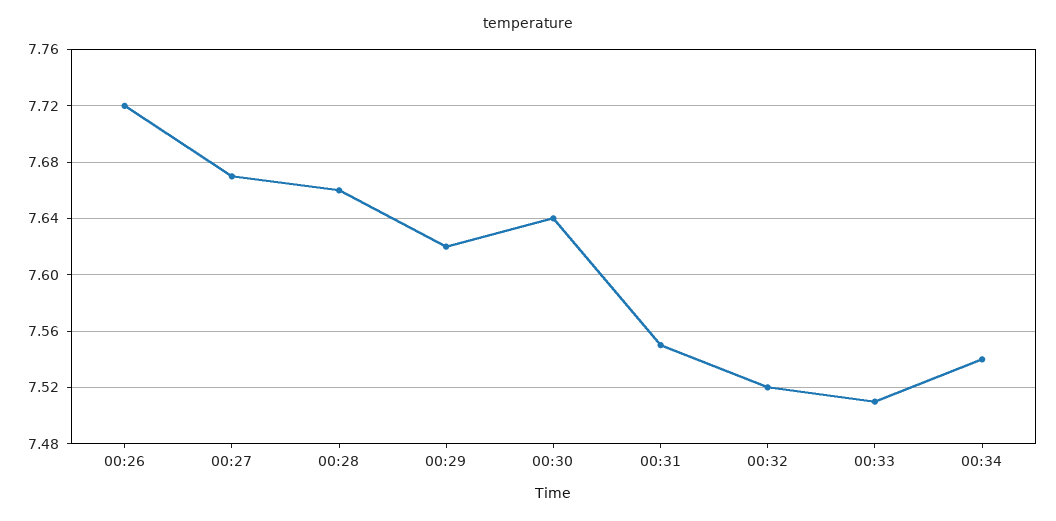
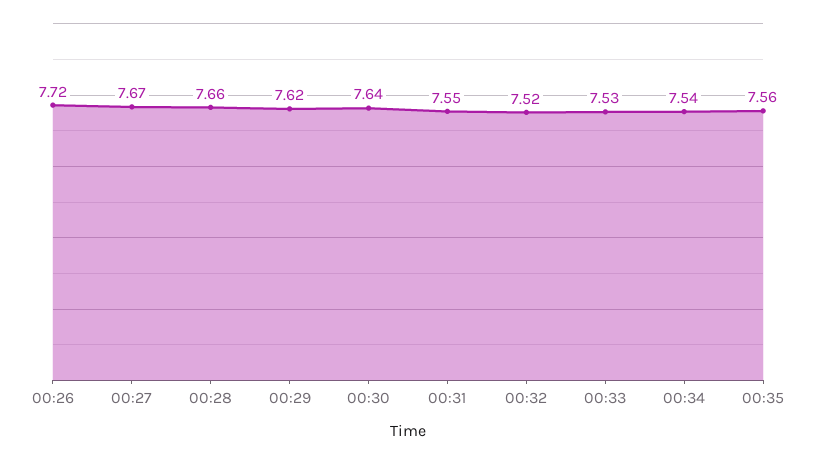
00:33: 7.51 -> 7.53
00:35: none -> 7.56

